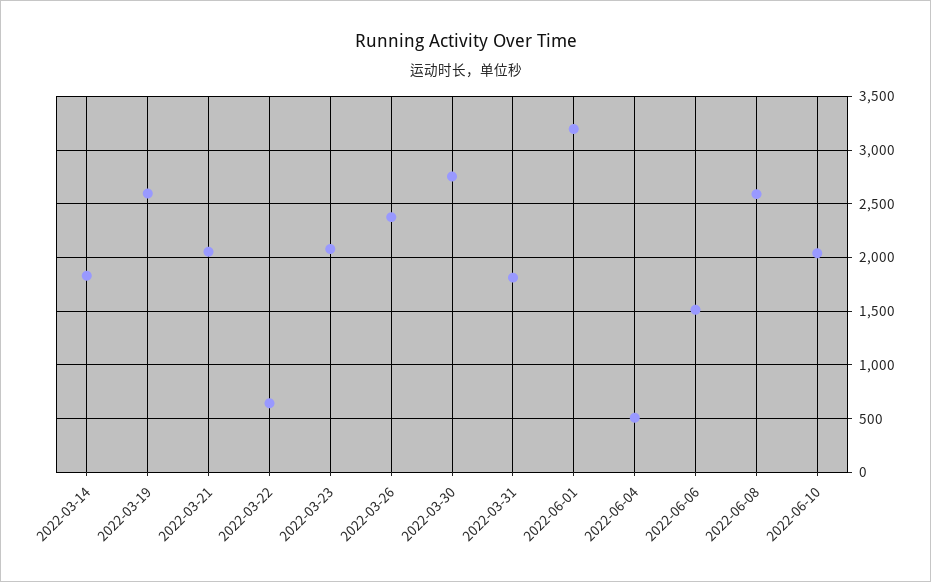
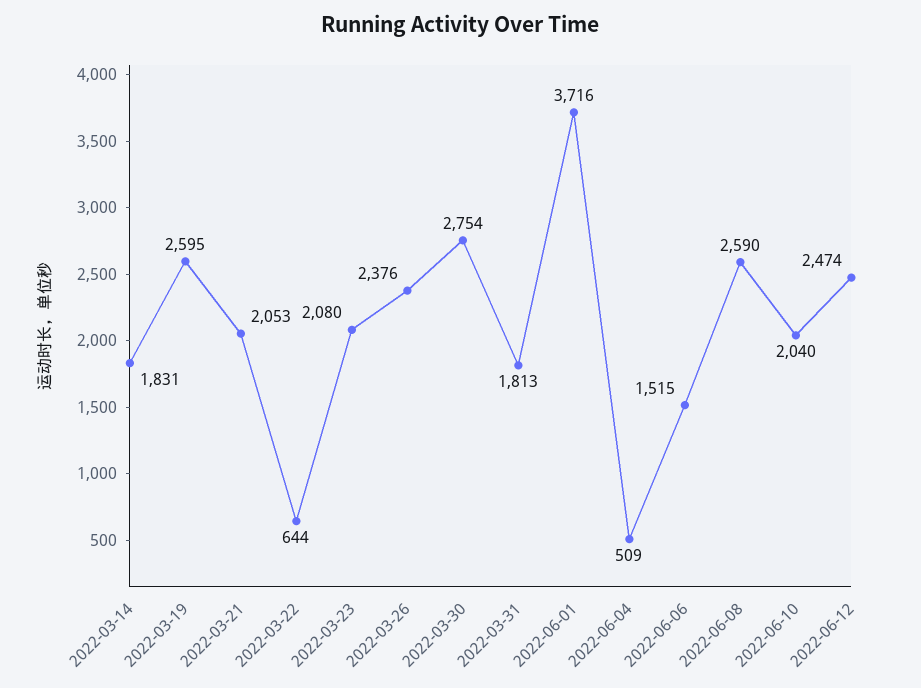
2022-06-01: 3200 -> 3716
2022-06-12: none -> 2474

